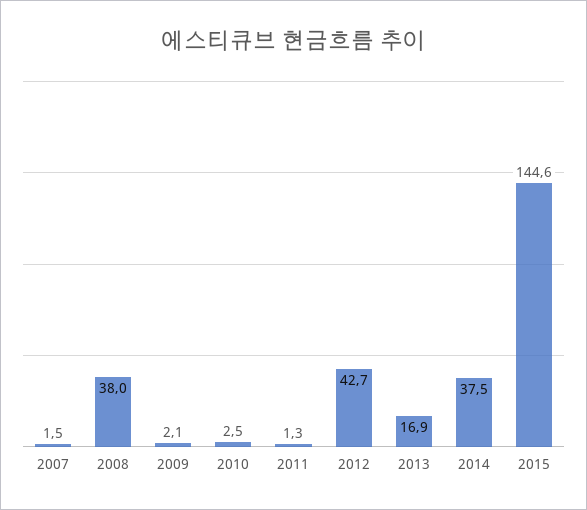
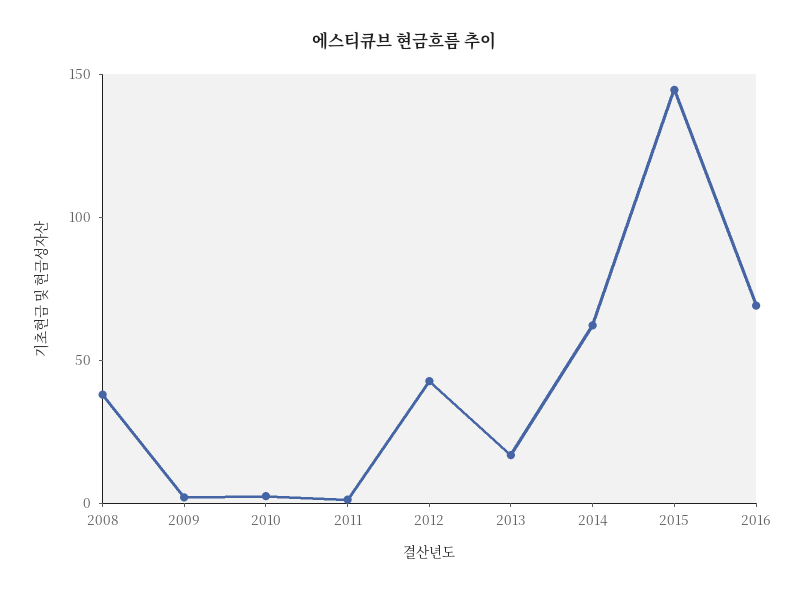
2007: 1.5 -> none
2014: 37.5 -> 60
2016: none -> 70

